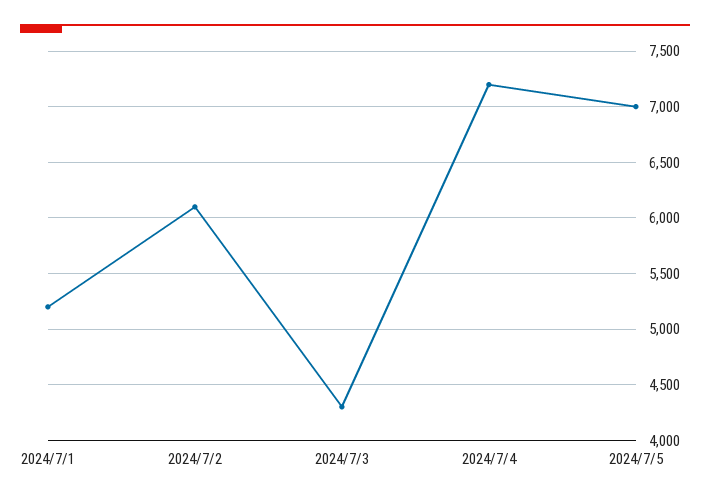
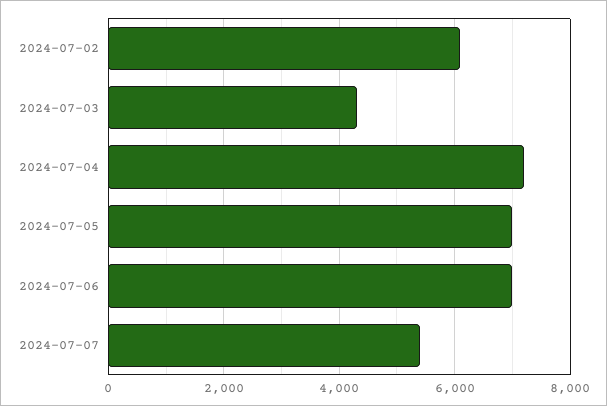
2024/7/1: 5200 -> none
2024-07-06: none -> 7000
2024-07-07: none -> 5400

